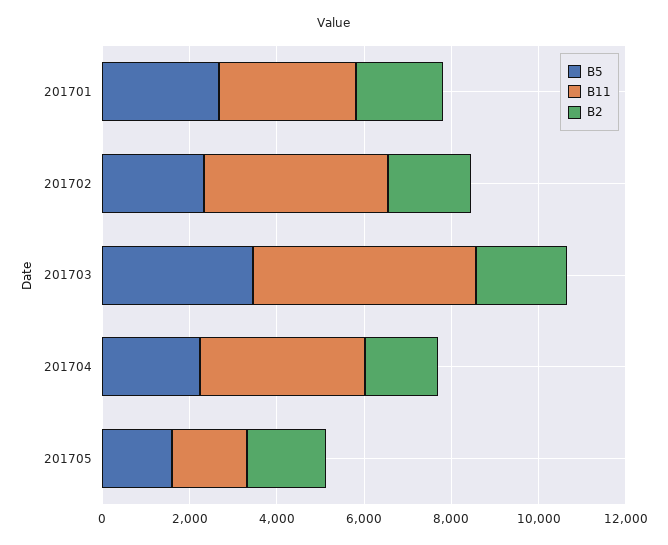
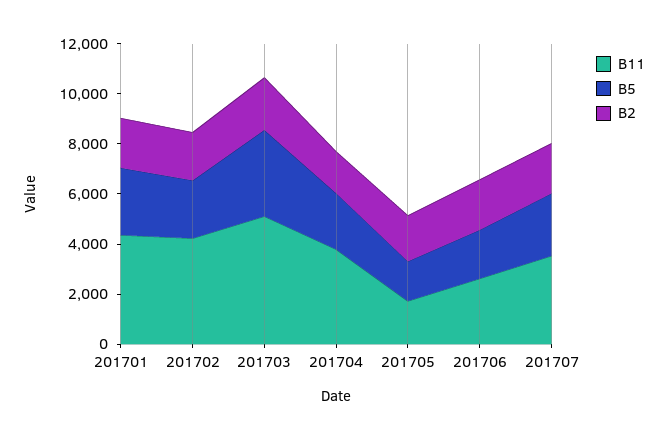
B11, 201701: 3000 -> 4500
B11, 201706: none -> 2500
B5, 201706: none -> 2000
B2, 201706: none -> 2000
B11, 201707: none -> 3500
B5, 201707: none -> 2500
B2, 201707: none -> 2000

